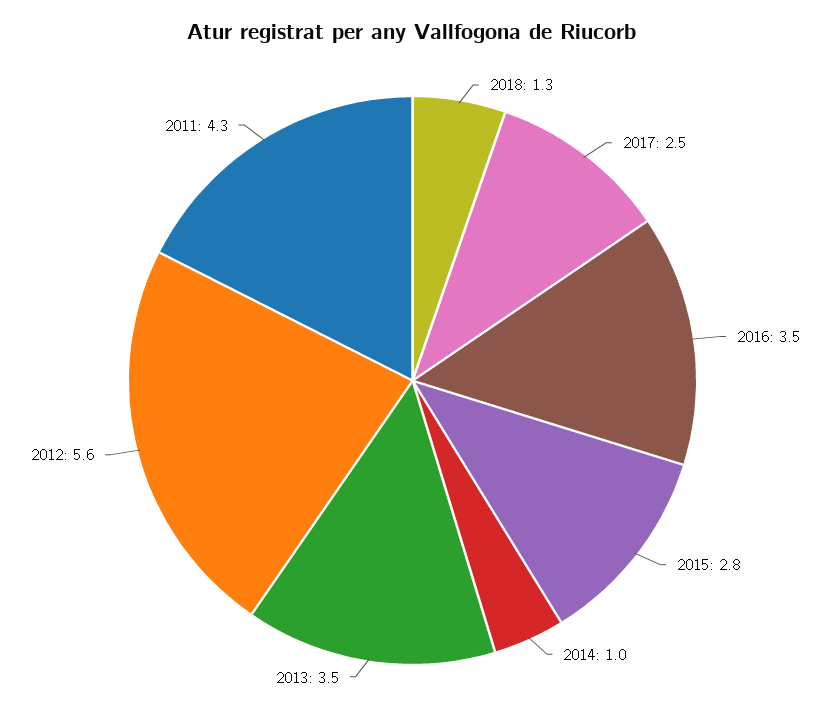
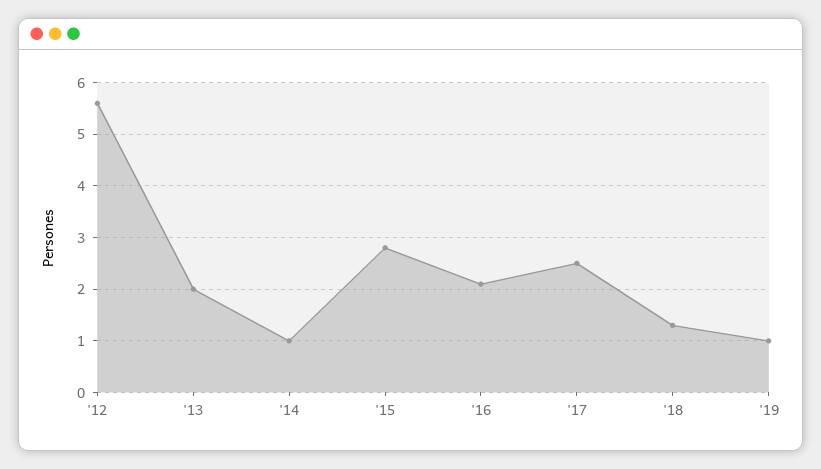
2016: 3.5 -> 2
2013: 3.5 -> 2
2011: 4.3 -> none
'19: none -> 1

